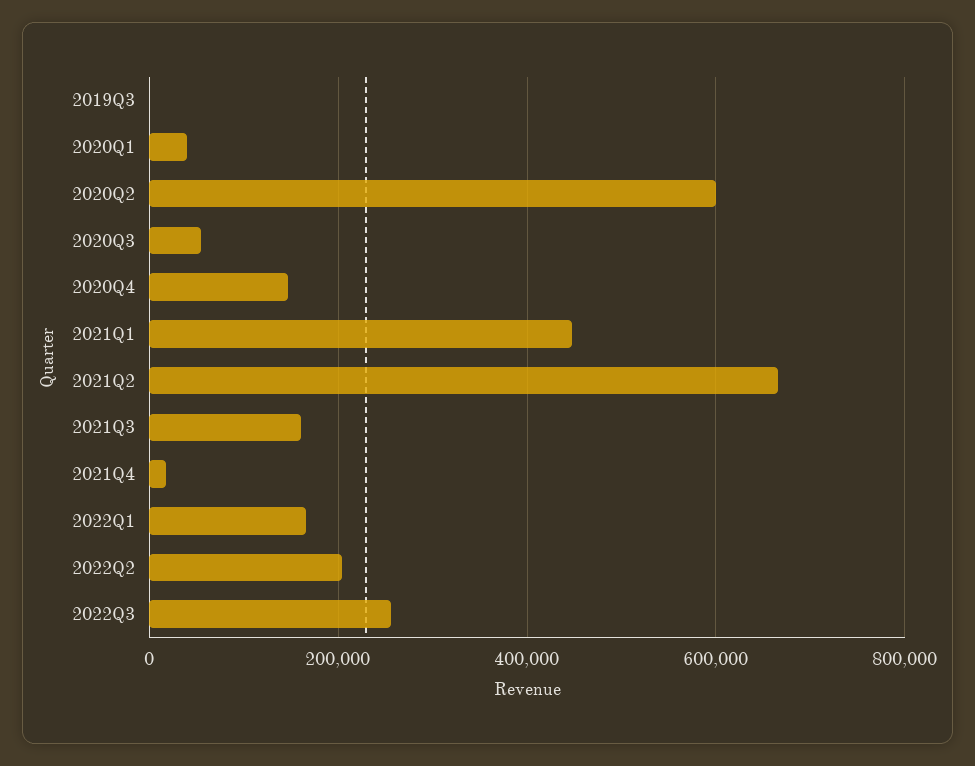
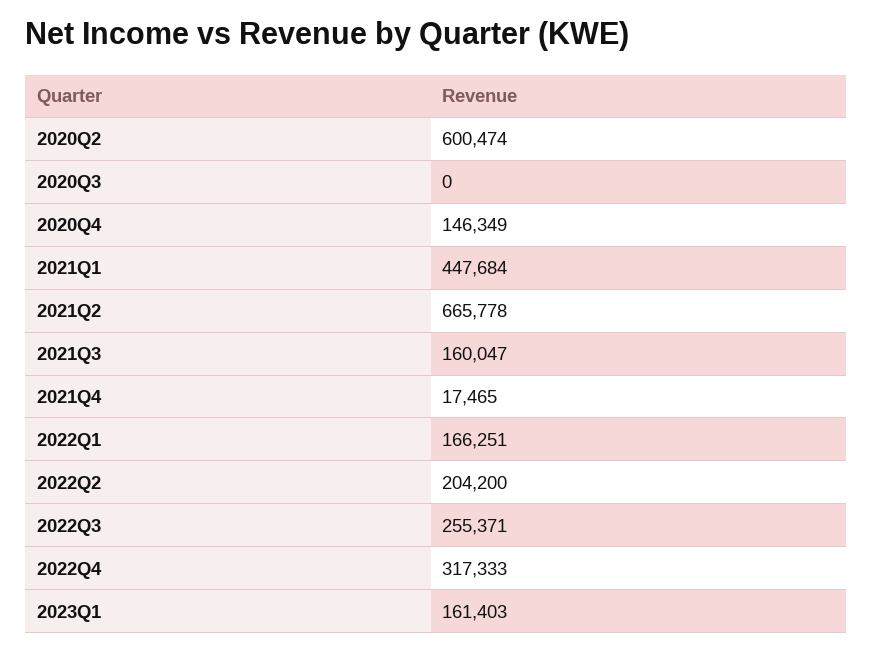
2019Q3: 0 -> none
2020Q1: 40000 -> none
2020Q3: 60000 -> 0
2022Q4: none -> 317333
2023Q1: none -> 161403

